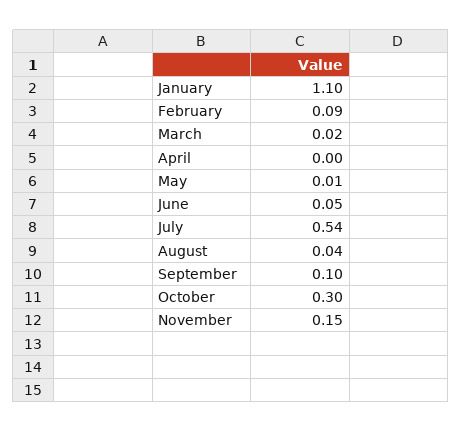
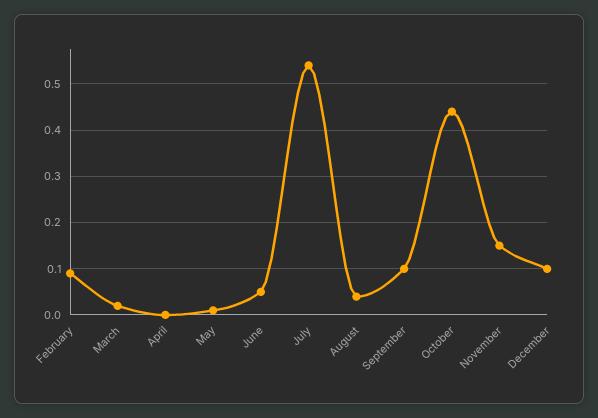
January: 1.1 -> none
October: 0.3 -> 0.45
December: none -> 0.1

